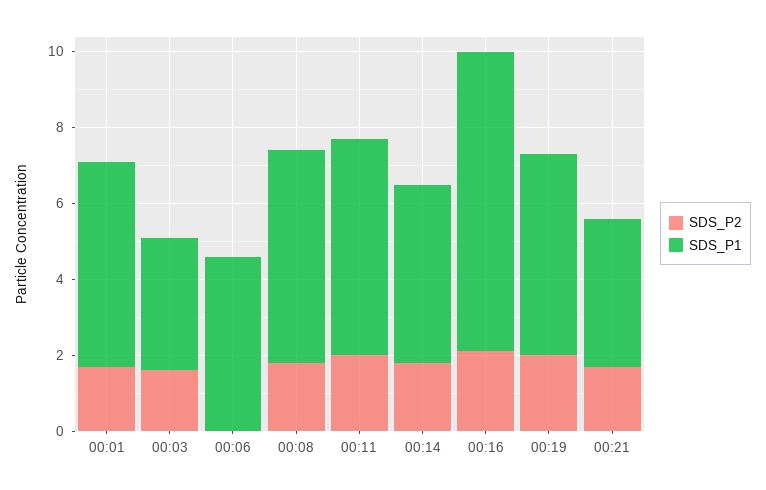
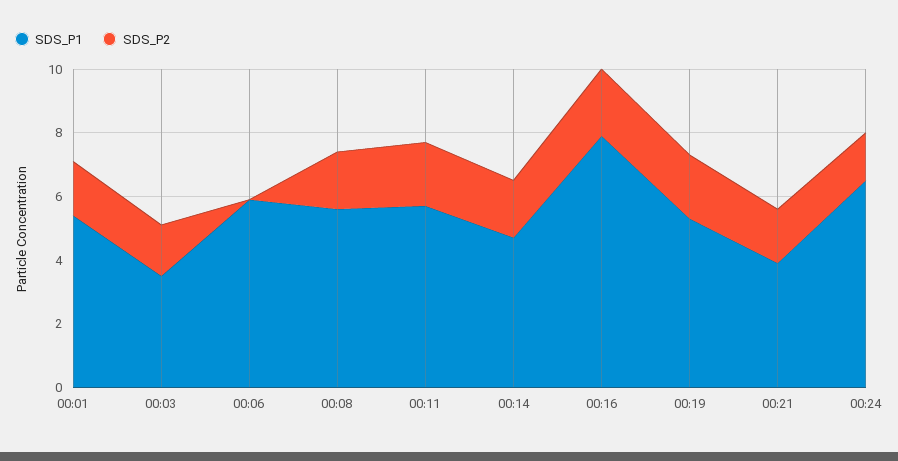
SDS_P1, 00:06: 4.5 -> 6
SDS_P1, 00:24: none -> 6.5
SDS_P2, 00:24: none -> 1.5

